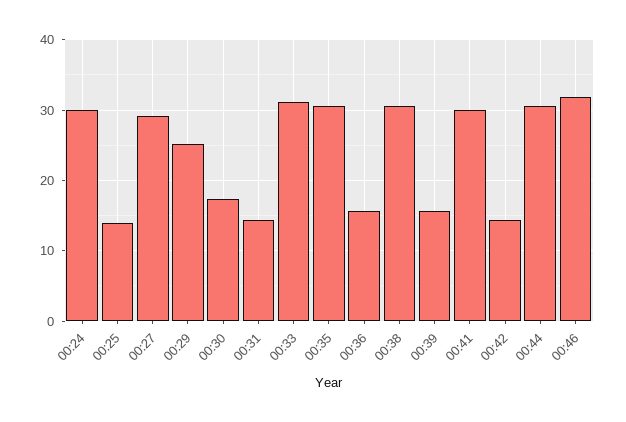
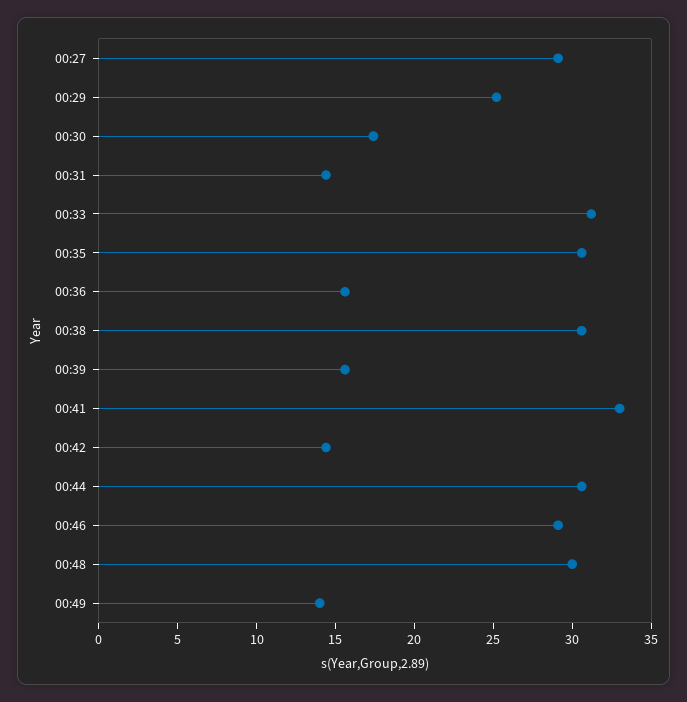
00:24: 30 -> none
00:25: 14 -> none
00:41: 30 -> 33
00:46: 32 -> 29
00:48: none -> 30
00:49: none -> 14

